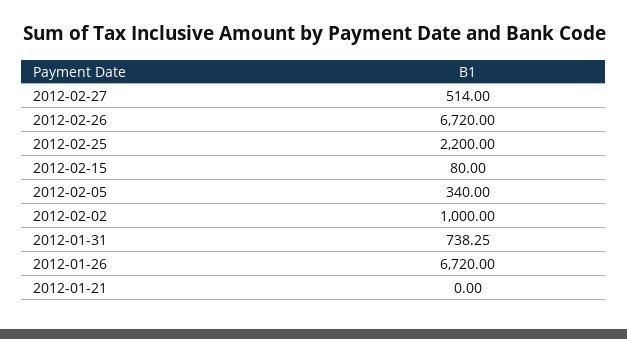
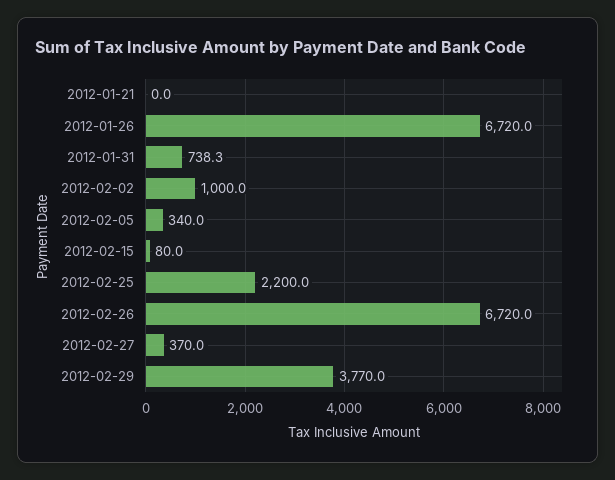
2012-02-27: 514 -> 370
2012-02-29: none -> 3770

